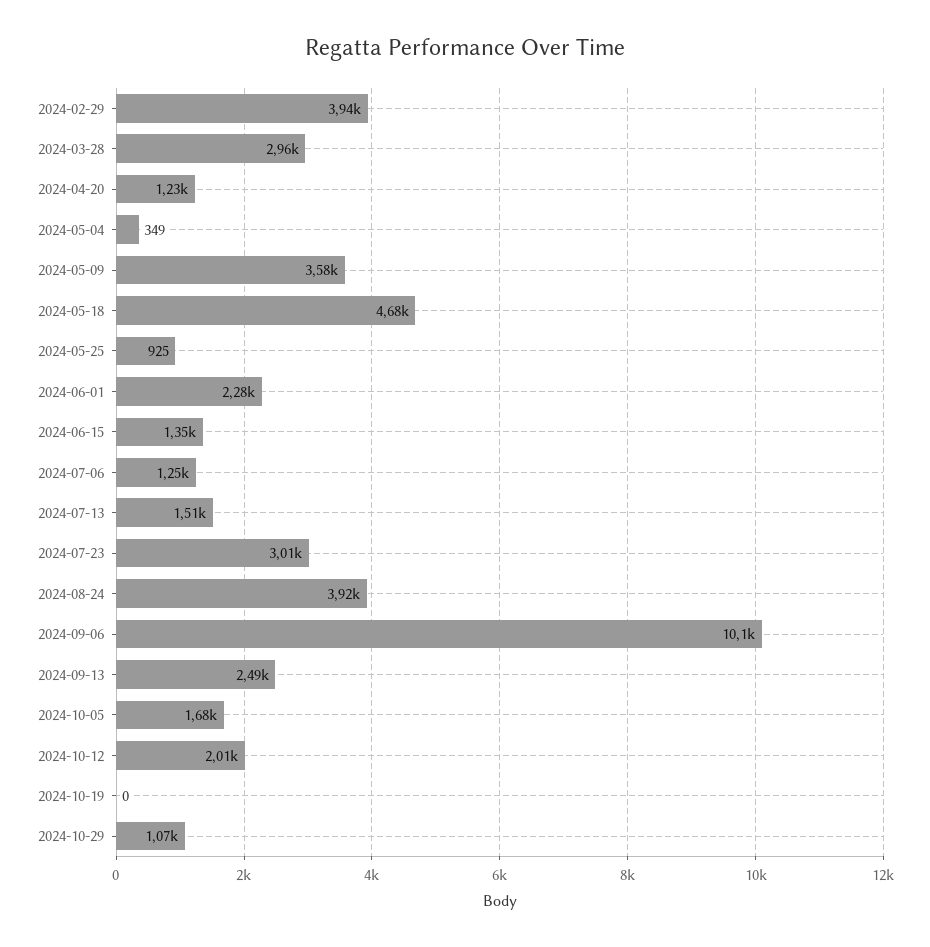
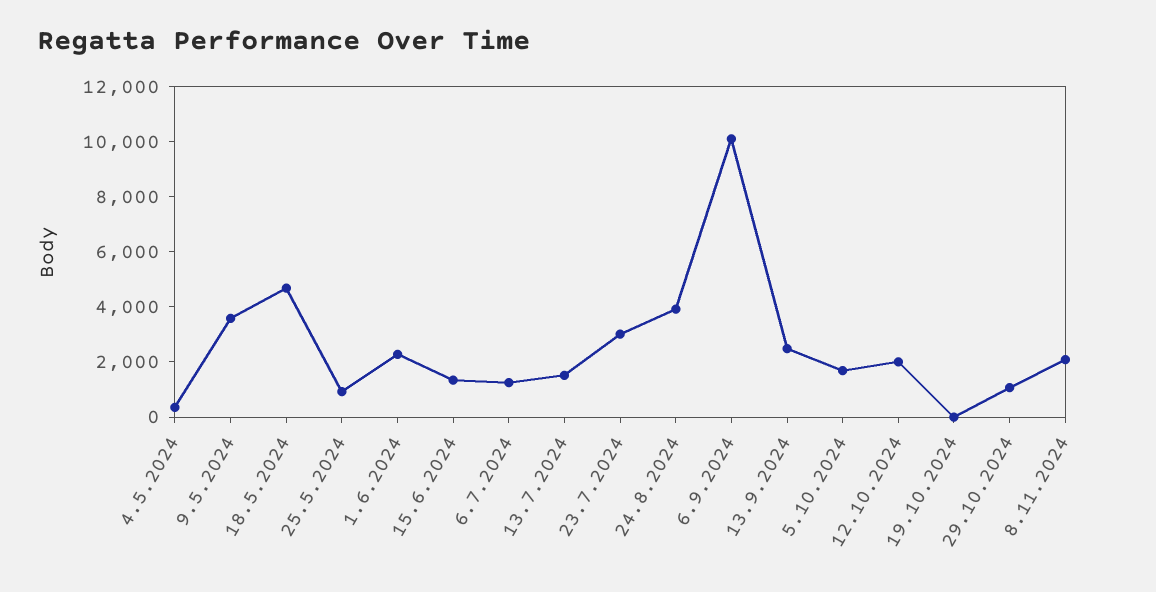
2024-02-29: 3940 -> none
2024-03-28: 2960 -> none
2024-04-20: 1230 -> none
8.11.2024: none -> 2000

